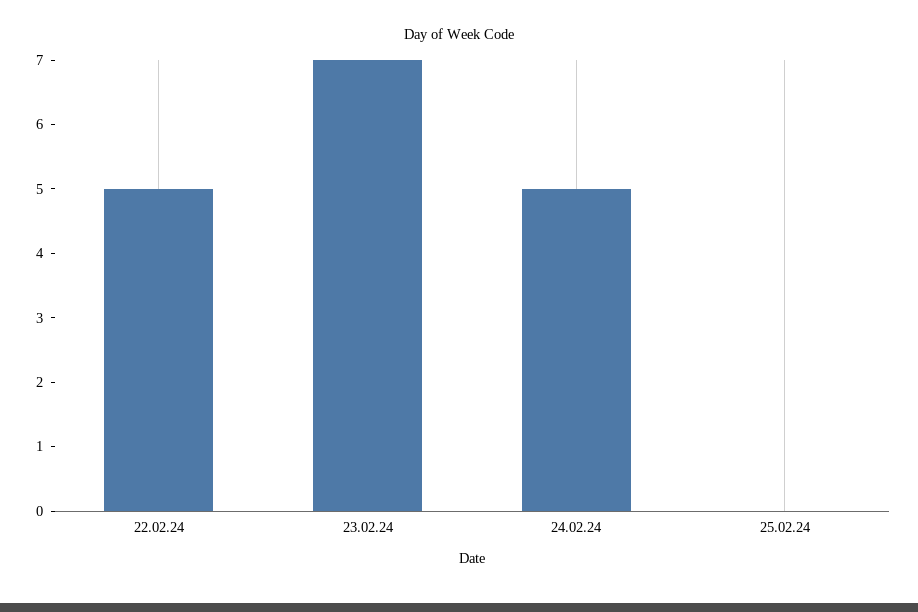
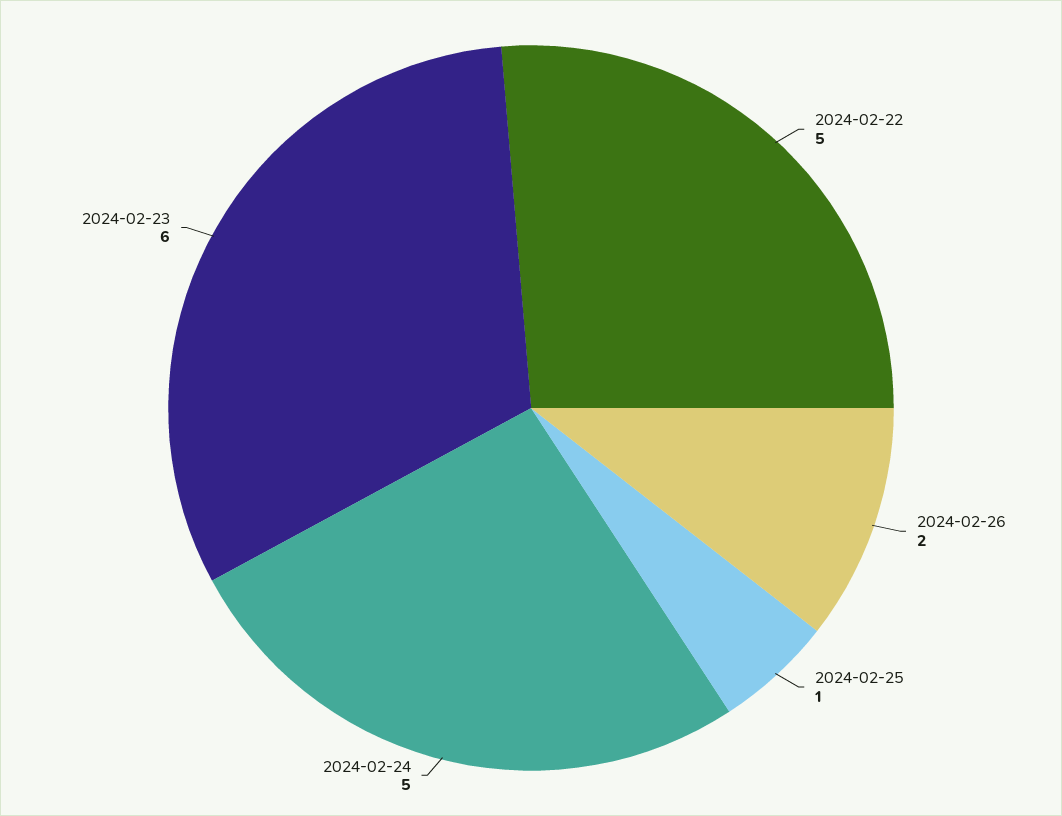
23.02.24: 7 -> 6
25.02.24: 0 -> 1
2024-02-26: none -> 2

